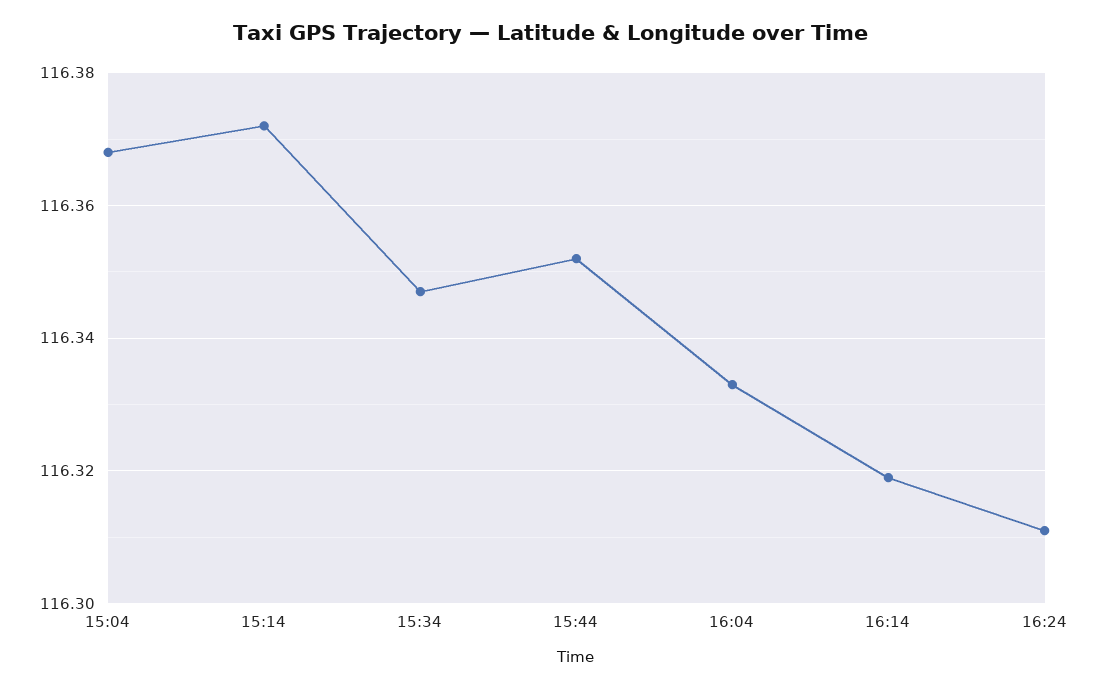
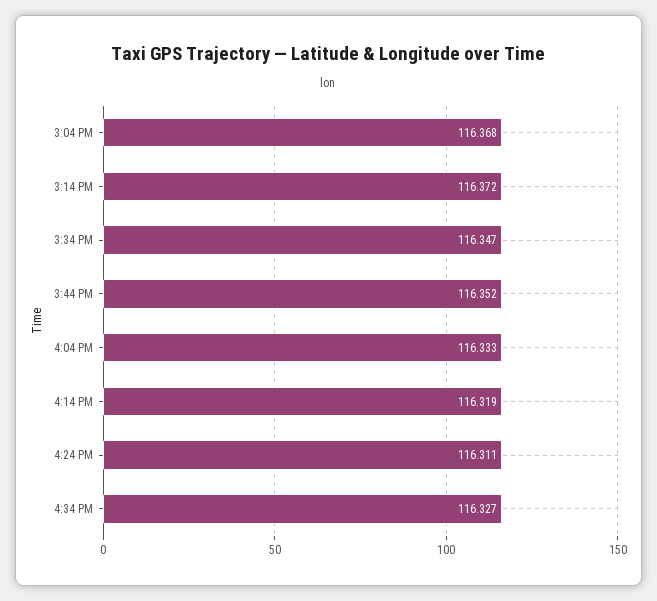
4:34 PM: none -> 116.327

